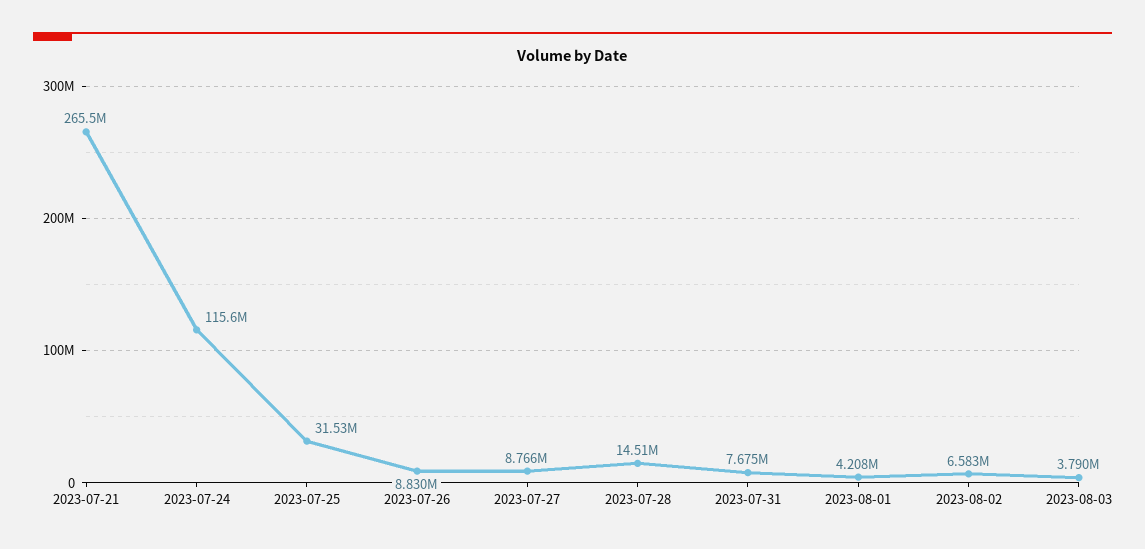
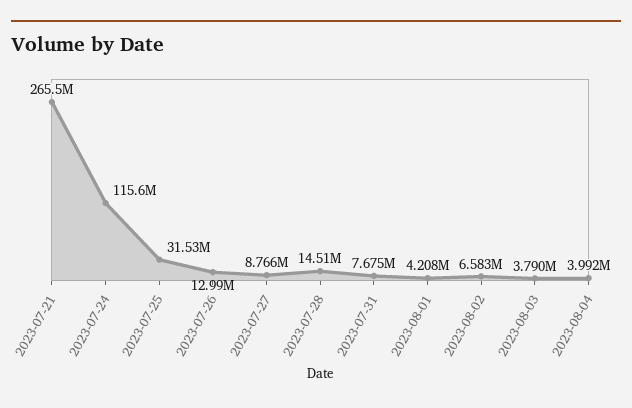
2023-07-26: 8830000 -> 12990000
2023-08-04: none -> 3992000

